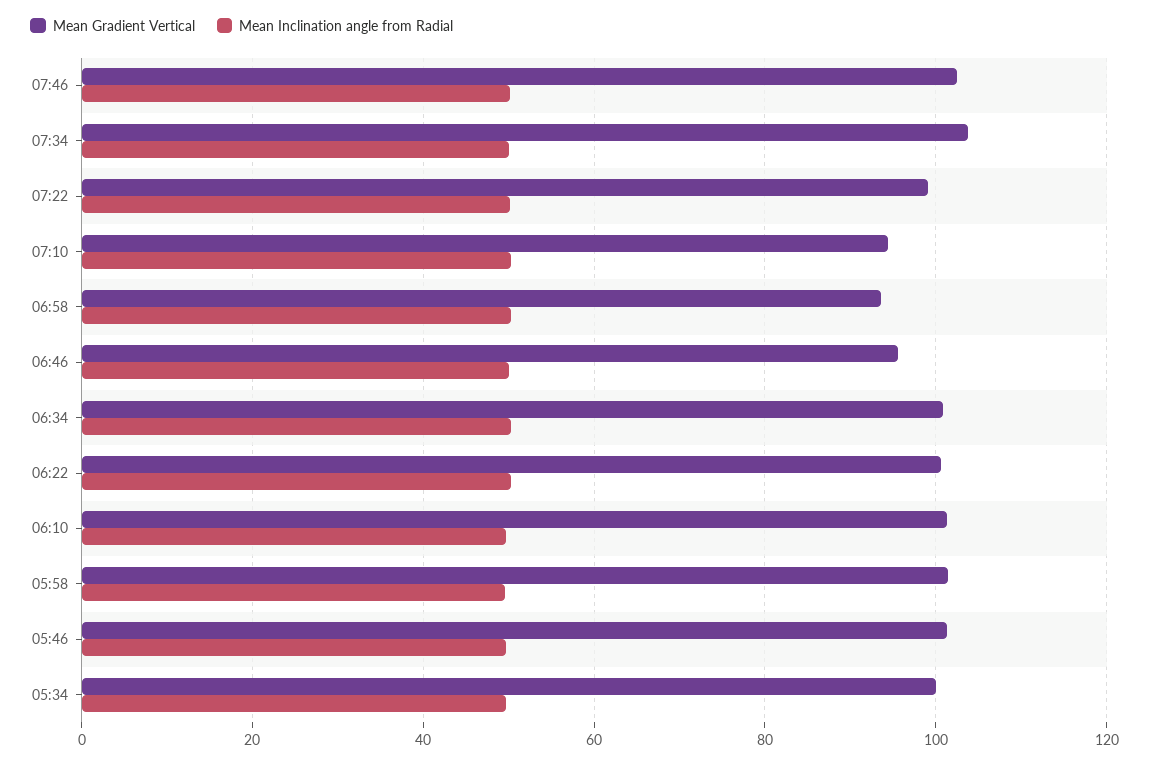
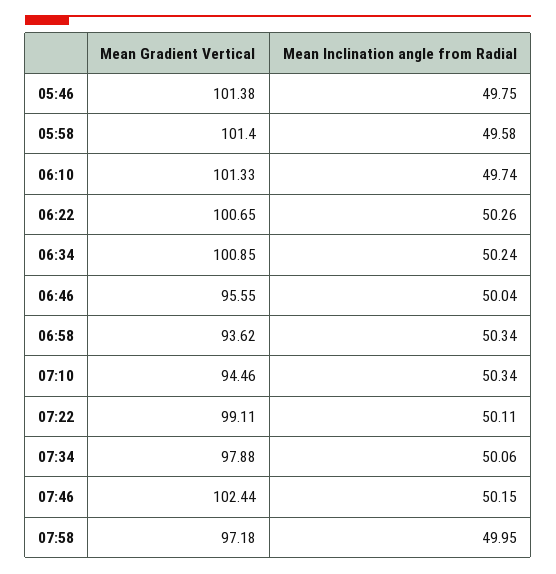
Mean Gradient Vertical, 07:34: 104 -> 97.88
Mean Gradient Vertical, 05:34: 100 -> none
Mean Inclination angle from Radial, 05:34: 50 -> none
Mean Gradient Vertical, 07:58: none -> 97.18
Mean Inclination angle from Radial, 07:58: none -> 49.95

